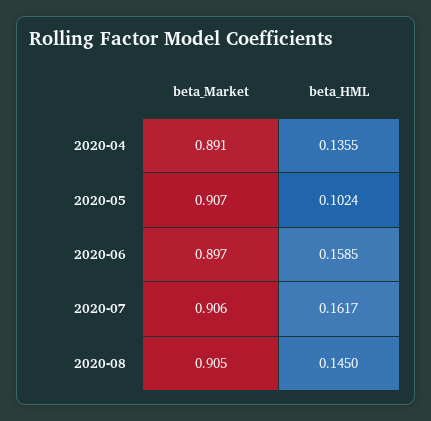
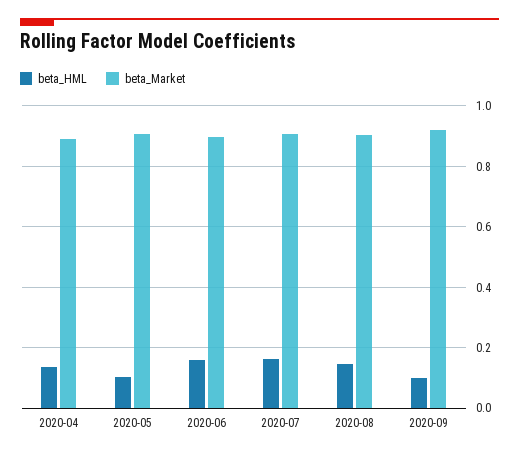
beta_HML, 2020-09: none -> 0.1
beta_Market, 2020-09: none -> 0.92

